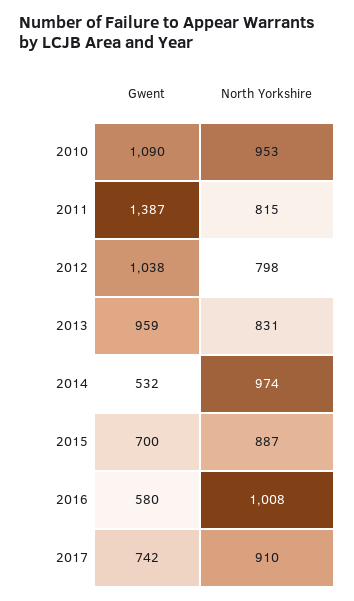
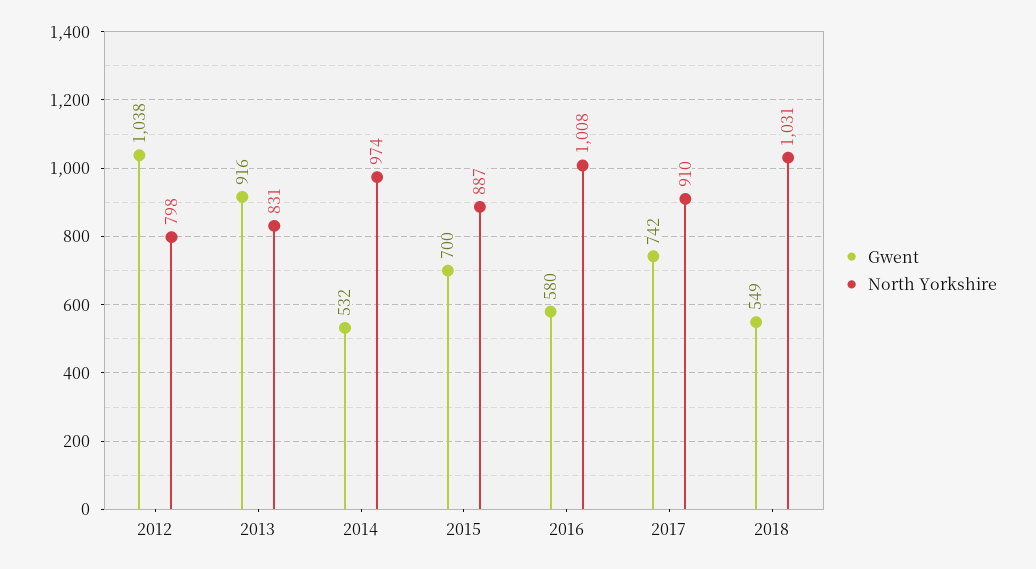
Gwent, 2010: 1090 -> none
North Yorkshire, 2010: 953 -> none
Gwent, 2011: 1387 -> none
North Yorkshire, 2011: 815 -> none
Gwent, 2013: 959 -> 916
Gwent, 2018: none -> 549
North Yorkshire, 2018: none -> 1031

